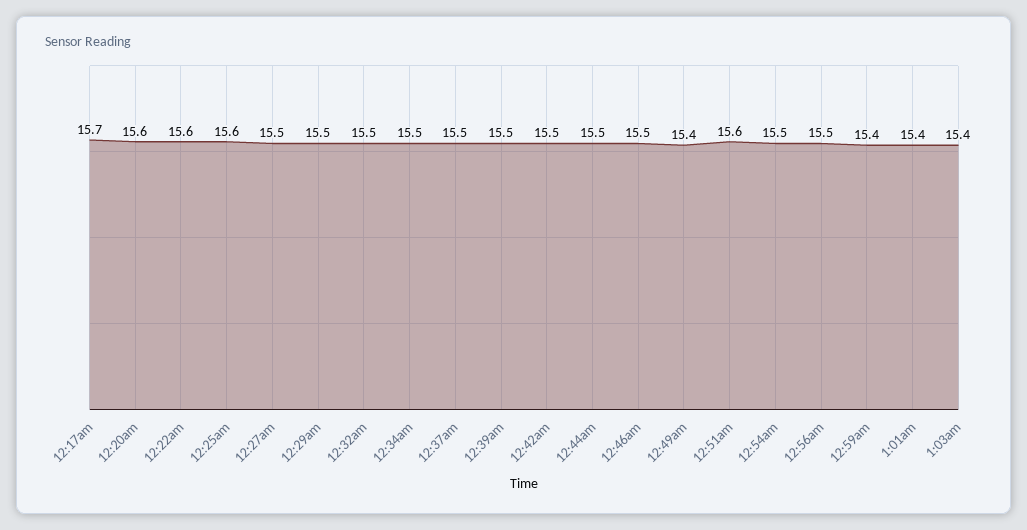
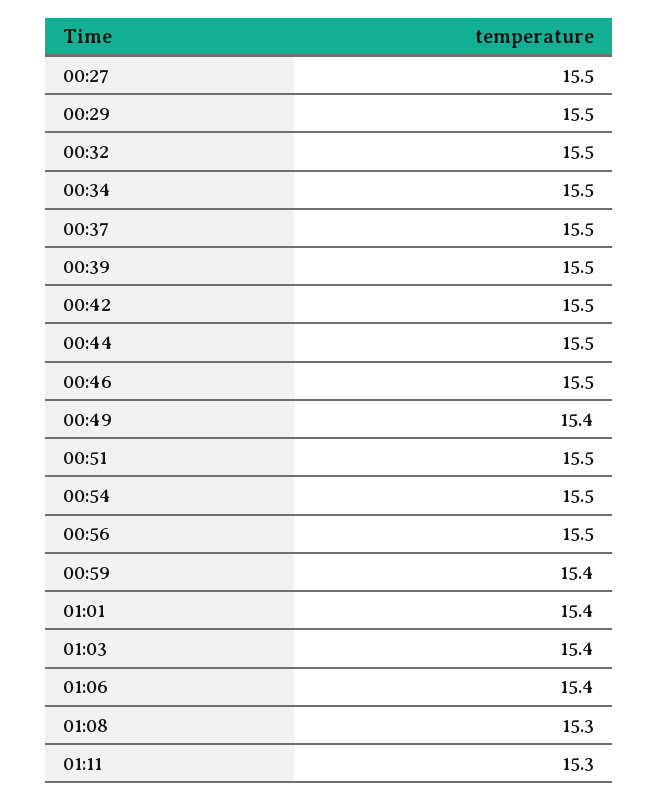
12:17am: 15.7 -> none
12:20am: 15.6 -> none
12:22am: 15.6 -> none
12:25am: 15.6 -> none
12:51am: 15.6 -> 15.5
01:06: none -> 15.4
01:08: none -> 15.3
01:11: none -> 15.3

